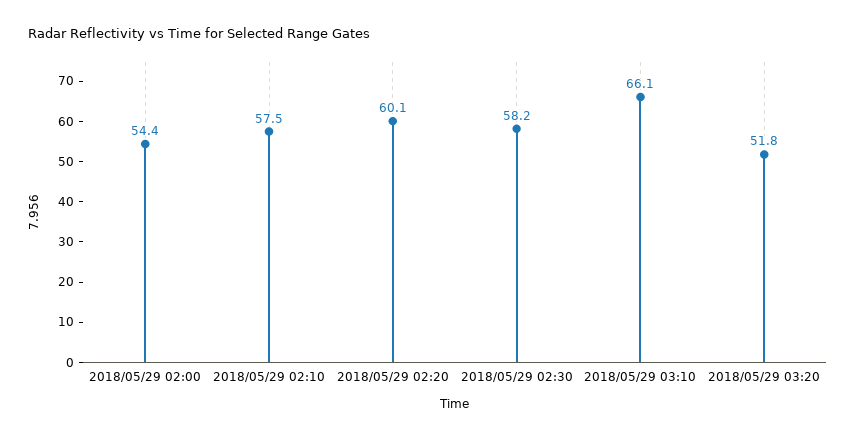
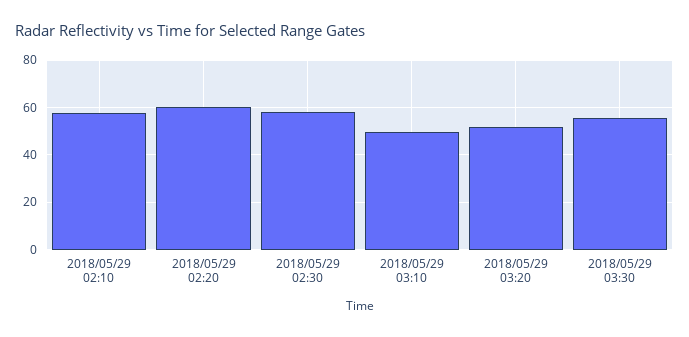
2018/05/29 02:00: 54.4 -> none
2018/05/29 03:10: 66.1 -> 50
2018/05/29 03:30: none -> 55

